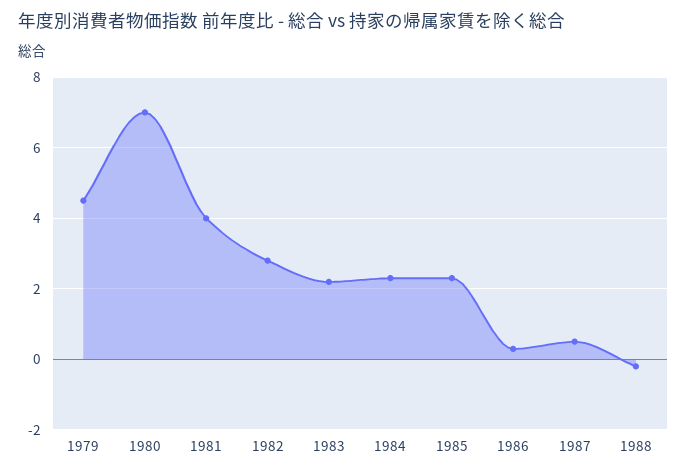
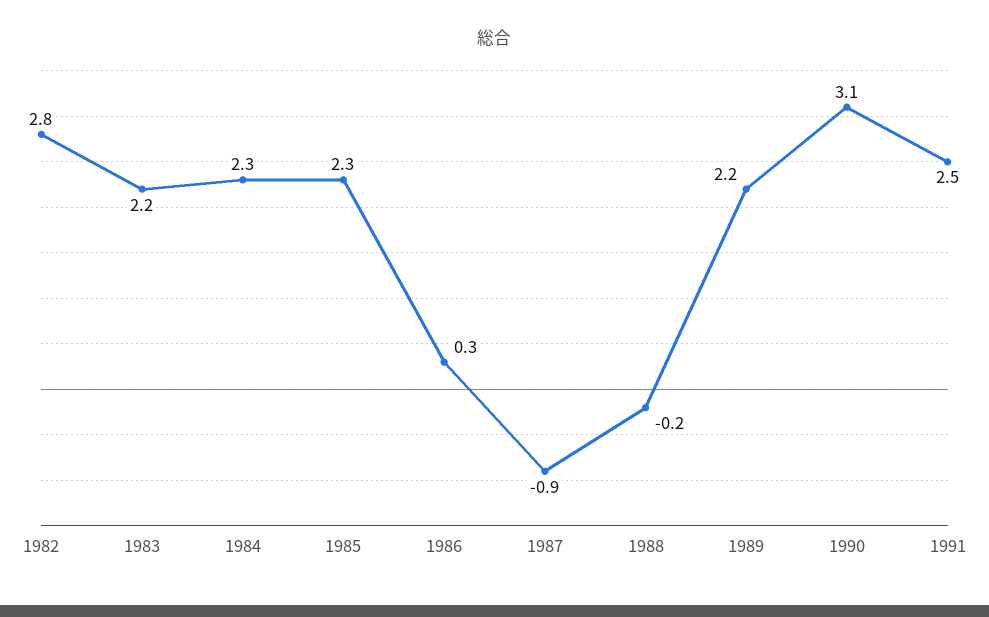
1979: 4.5 -> none
1980: 7 -> none
1981: 4 -> none
1987: 0.5 -> -0.9
1989: none -> 2.2
1990: none -> 3.1
1991: none -> 2.5

